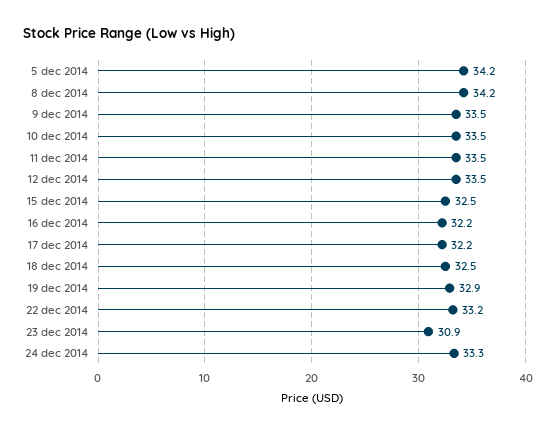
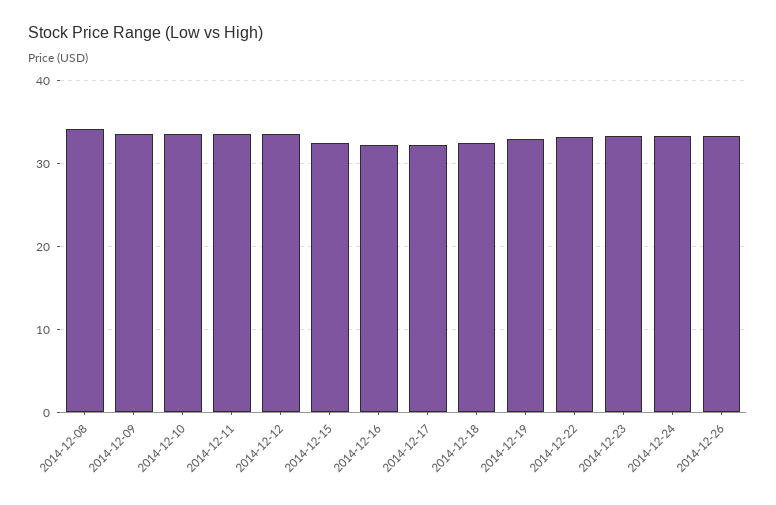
5 dec 2014: 34.2 -> none
23 dec 2014: 30.9 -> 33
2014-12-26: none -> 33

